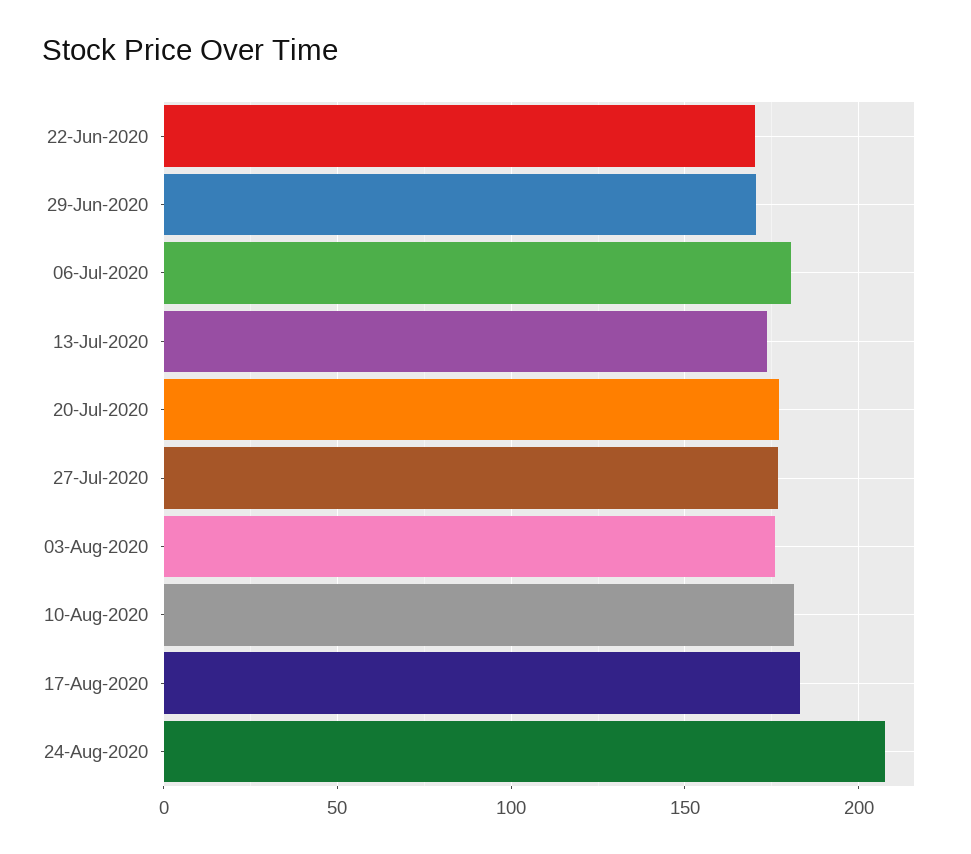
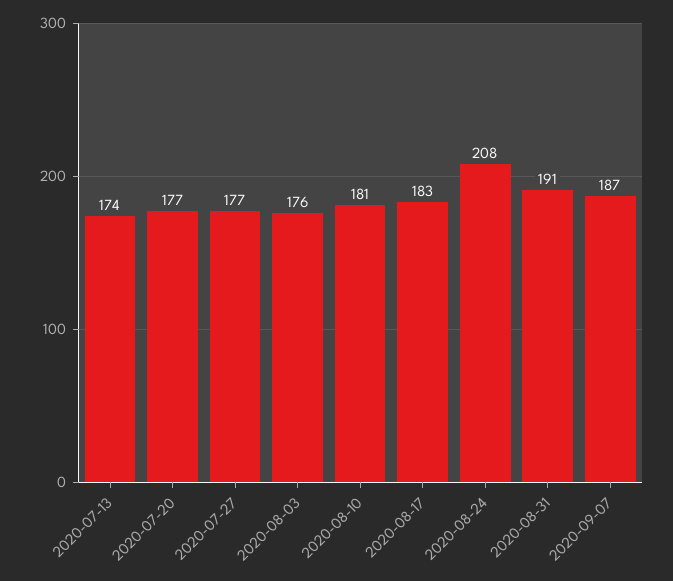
22-Jun-2020: 170 -> none
29-Jun-2020: 170 -> none
06-Jul-2020: 180 -> none
2020-08-31: none -> 191
2020-09-07: none -> 187

